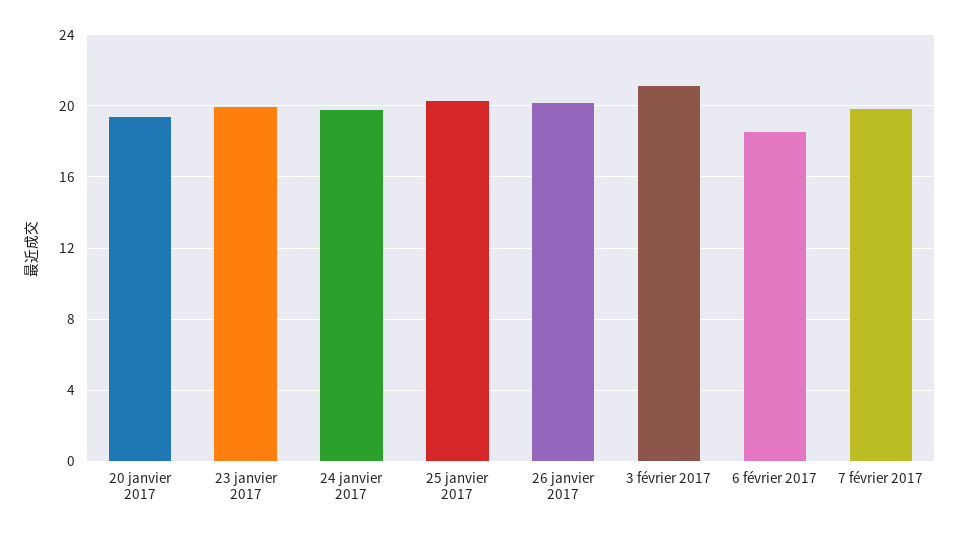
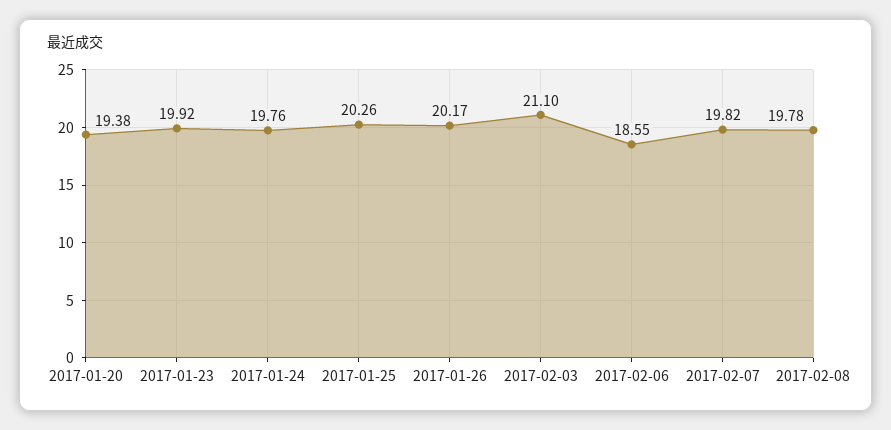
2017-02-08: none -> 19.78

